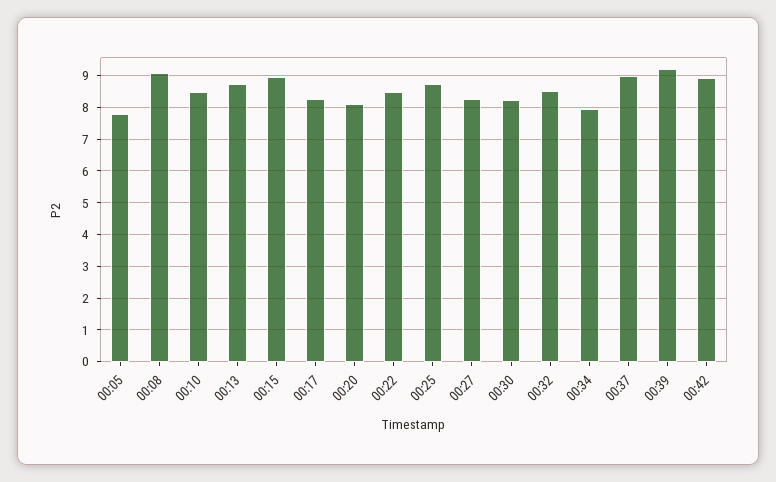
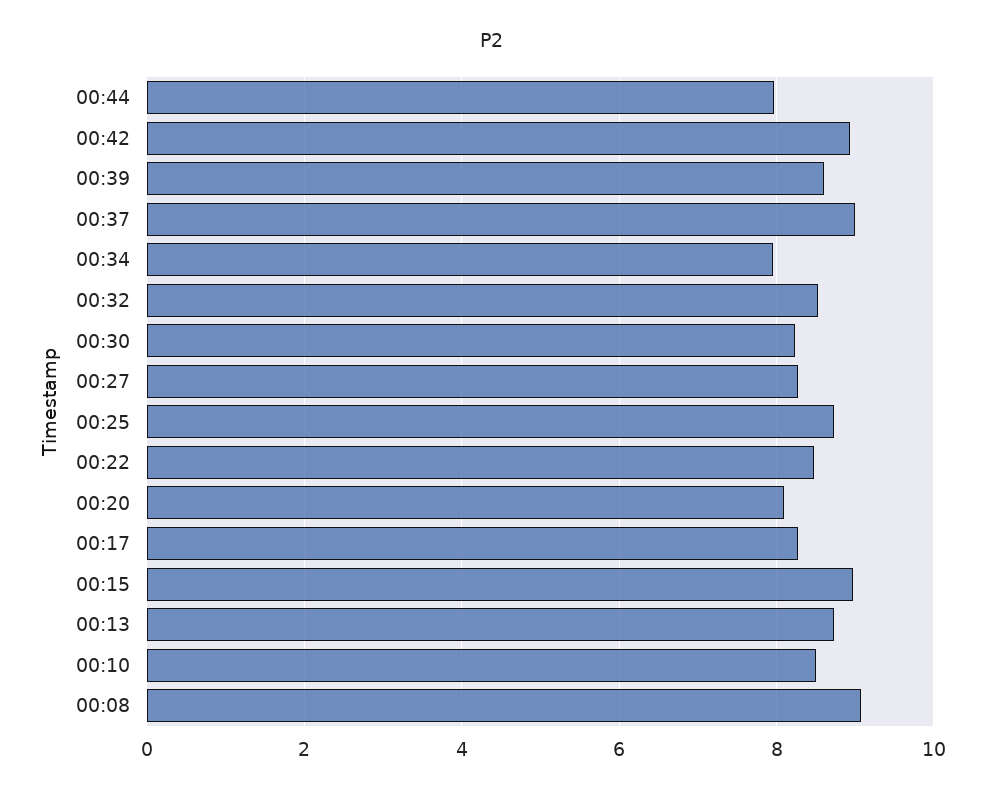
00:05: 7.8 -> none
00:39: 9.2 -> 8.6
00:44: none -> 8

